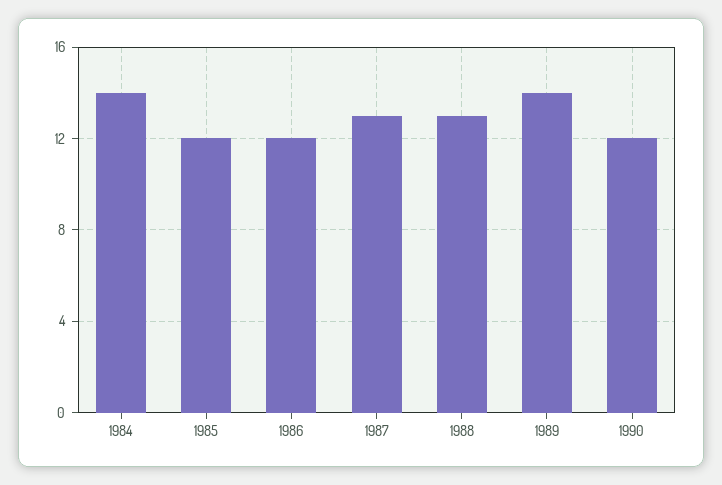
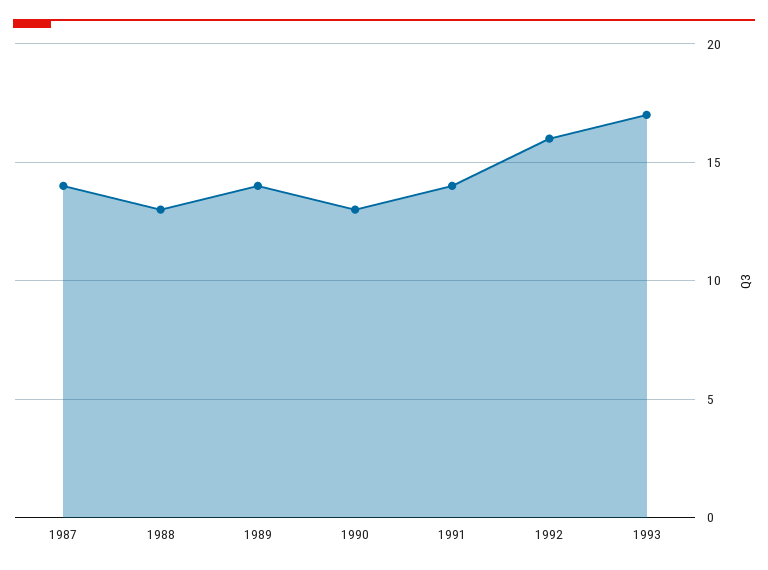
1984: 14 -> none
1985: 12 -> none
1986: 12 -> none
1987: 13 -> 14
1990: 12 -> 13
1991: none -> 14
1992: none -> 16
1993: none -> 17

